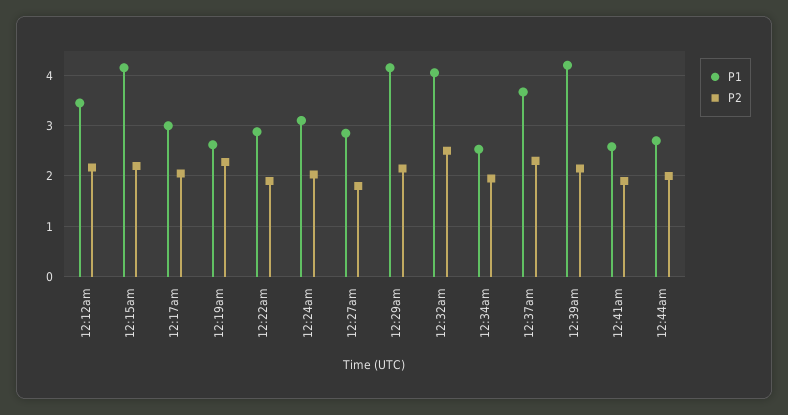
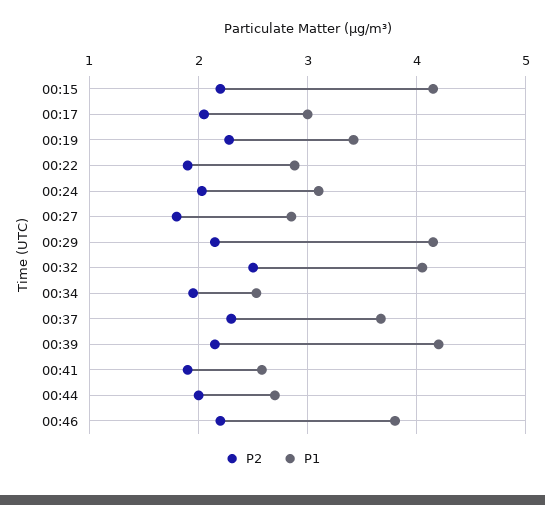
P1, 12:12am: 3.4 -> none
P2, 12:12am: 2.2 -> none
P1, 12:19am: 2.6 -> 3.4
P2, 00:46: none -> 2.2
P1, 00:46: none -> 3.8

